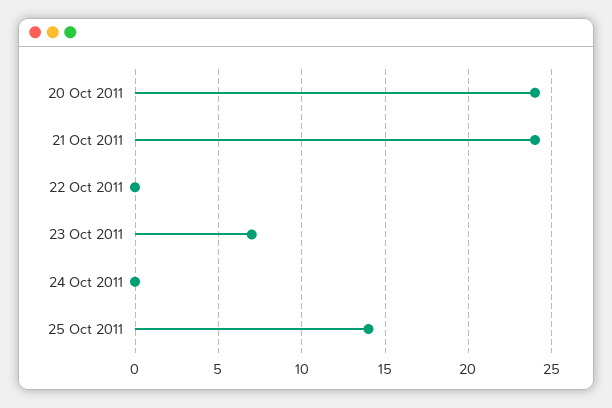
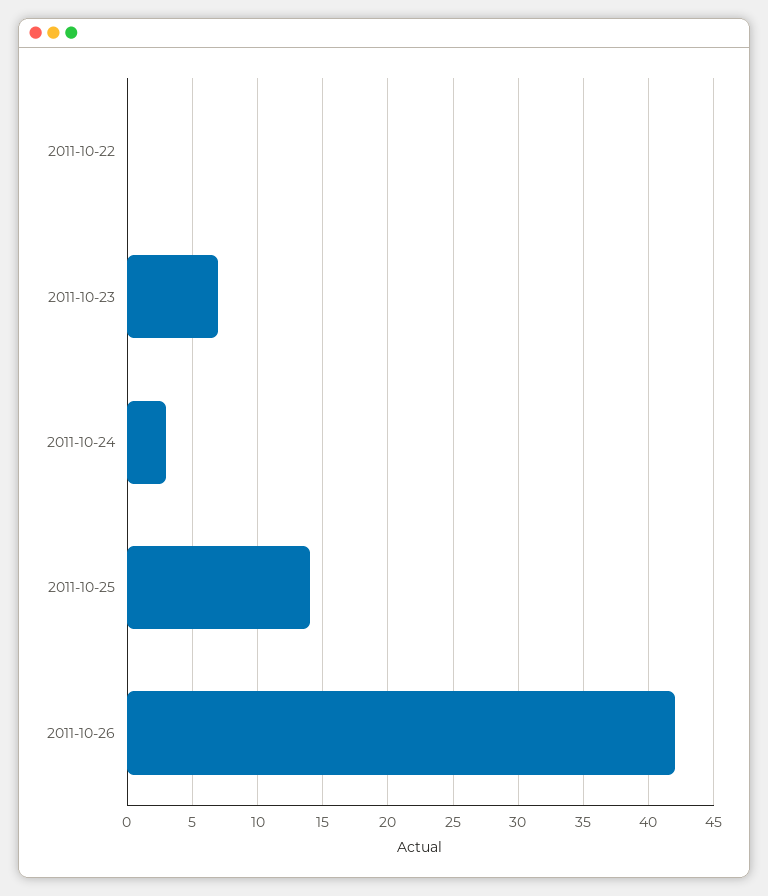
20 Oct 2011: 24 -> none
21 Oct 2011: 24 -> none
24 Oct 2011: 0 -> 3
2011-10-26: none -> 42

